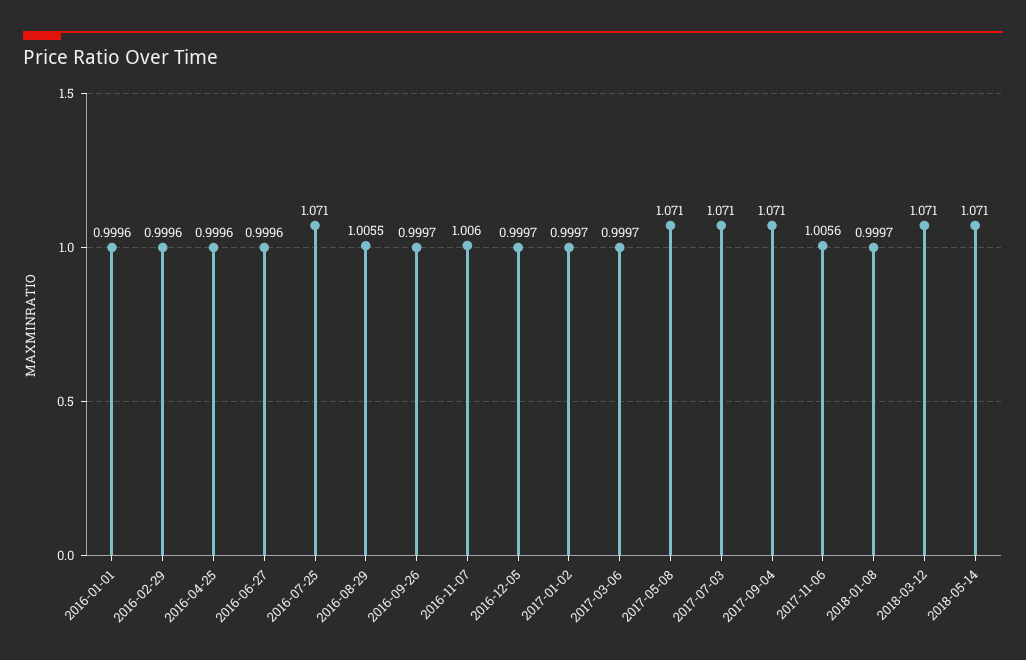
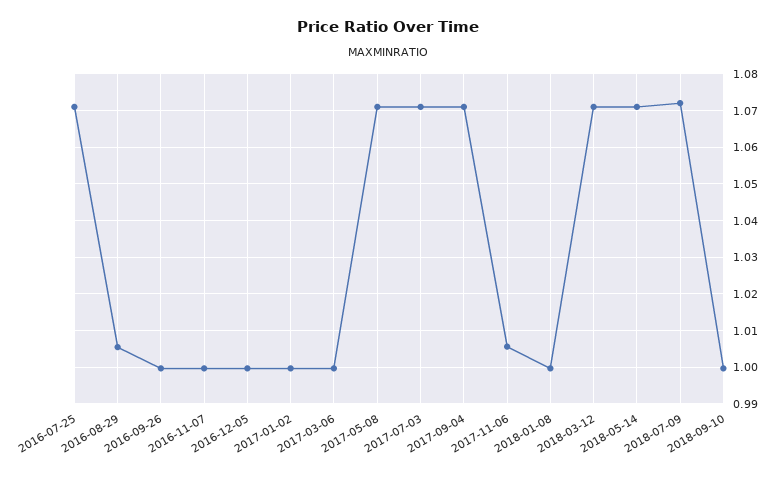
2016-01-01: 0.9996 -> none
2016-02-29: 0.9996 -> none
2016-04-25: 0.9996 -> none
2016-06-27: 0.9996 -> none
2016-11-07: 1.006 -> 1
2018-07-09: none -> 1.072
2018-09-10: none -> 1

